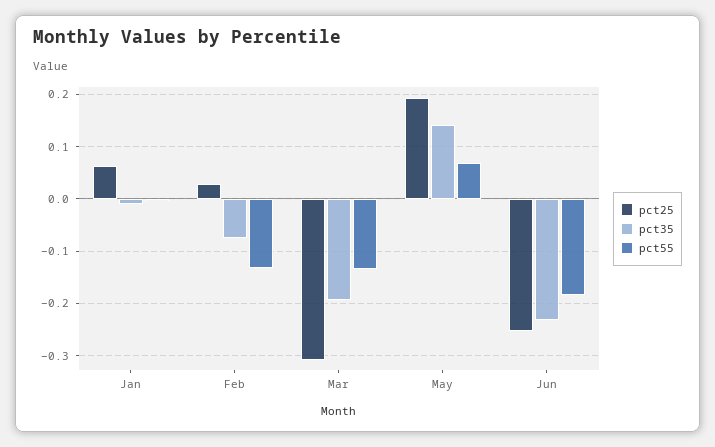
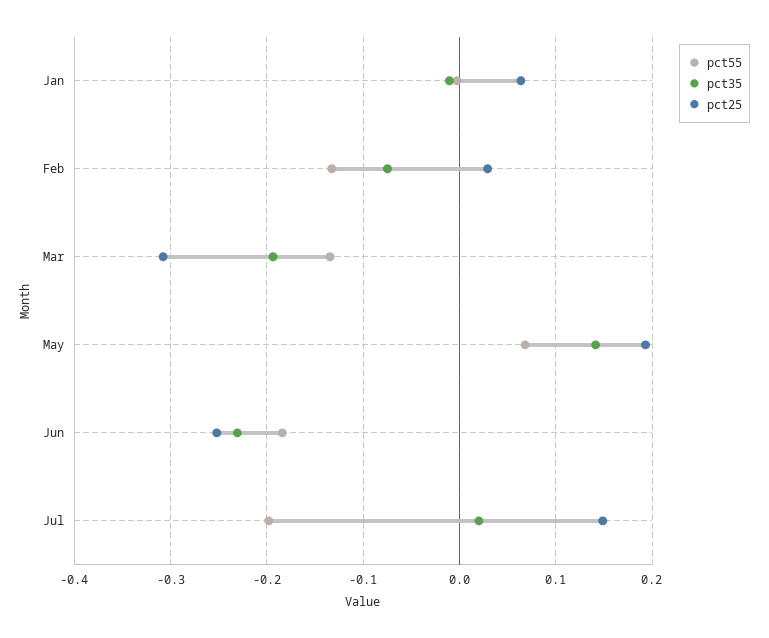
pct55, Jul: none -> -0.2
pct35, Jul: none -> 0.02
pct25, Jul: none -> 0.15

